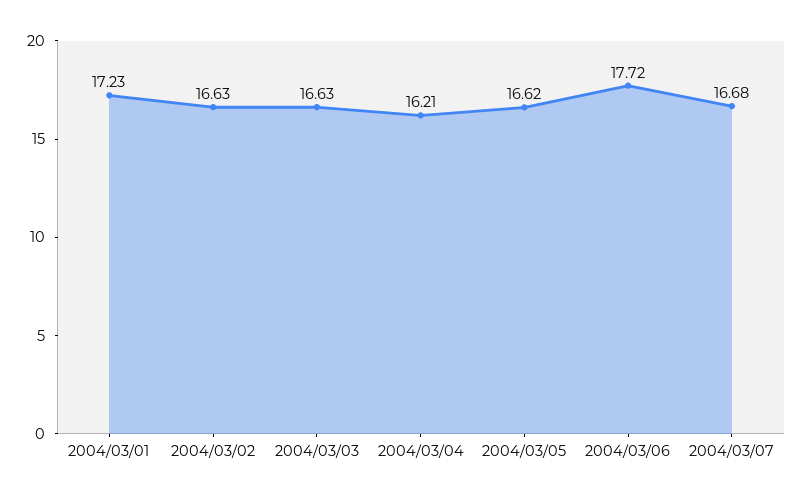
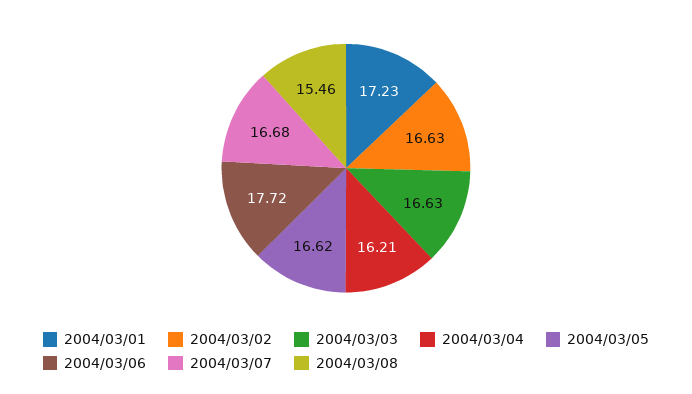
2004/03/08: none -> 15.46

